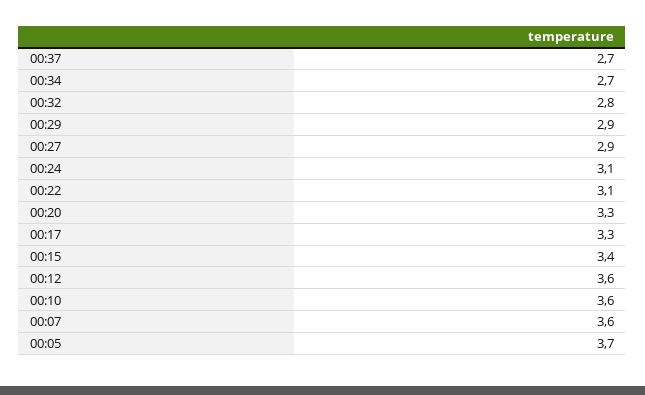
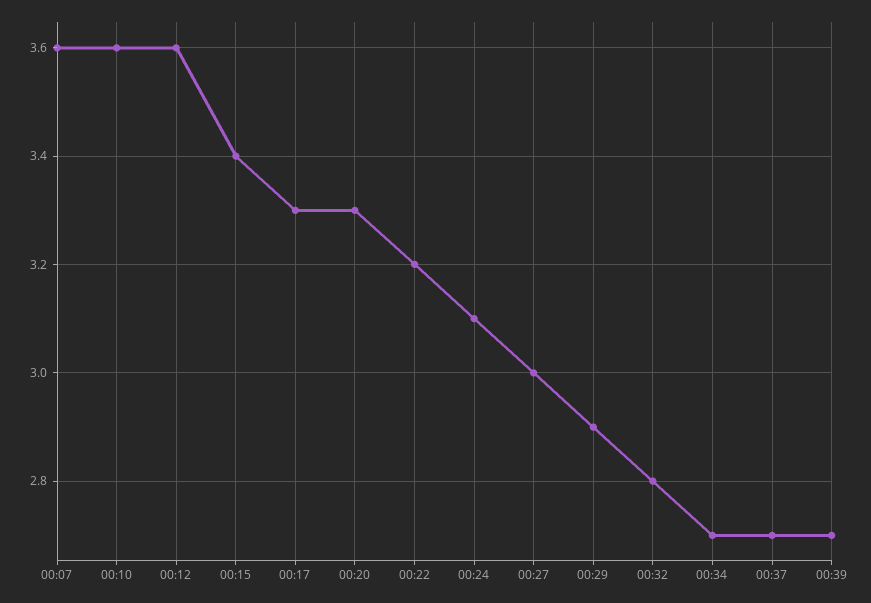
00:27: 2.9 -> 3
00:22: 3.1 -> 3.2
00:05: 3.7 -> none
00:39: none -> 2.7

